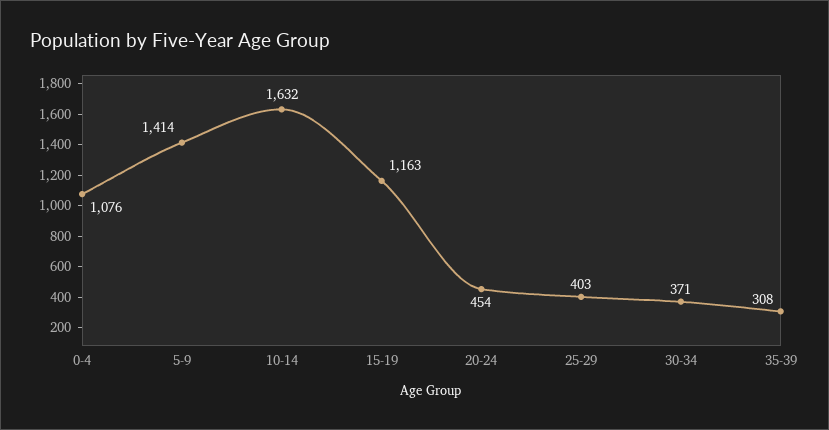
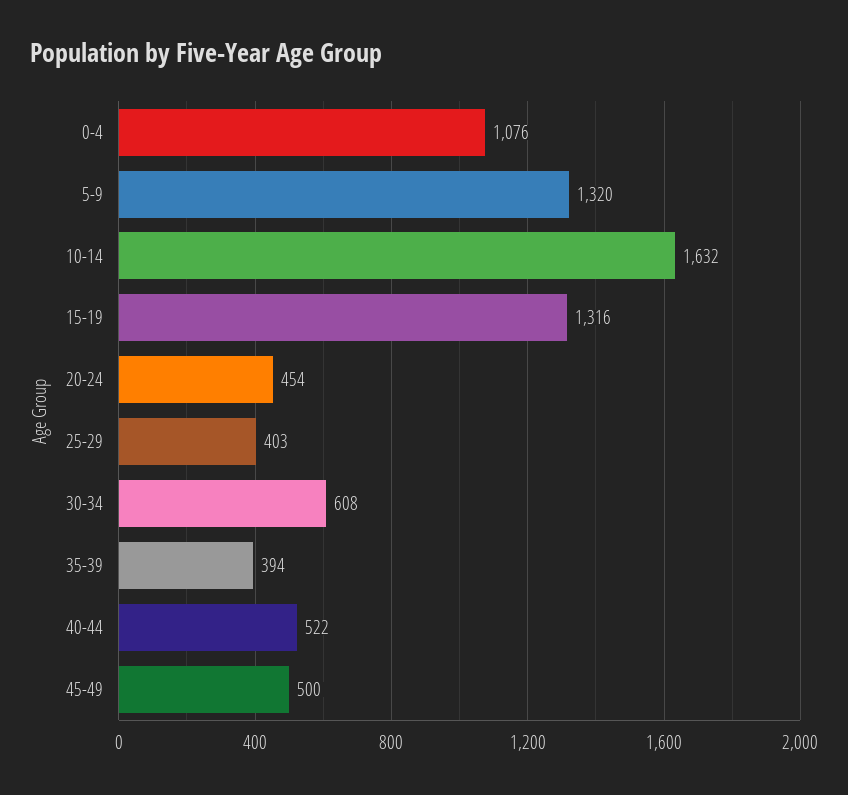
5-9: 1414 -> 1320
15-19: 1163 -> 1316
30-34: 371 -> 608
35-39: 308 -> 394
40-44: none -> 522
45-49: none -> 500

